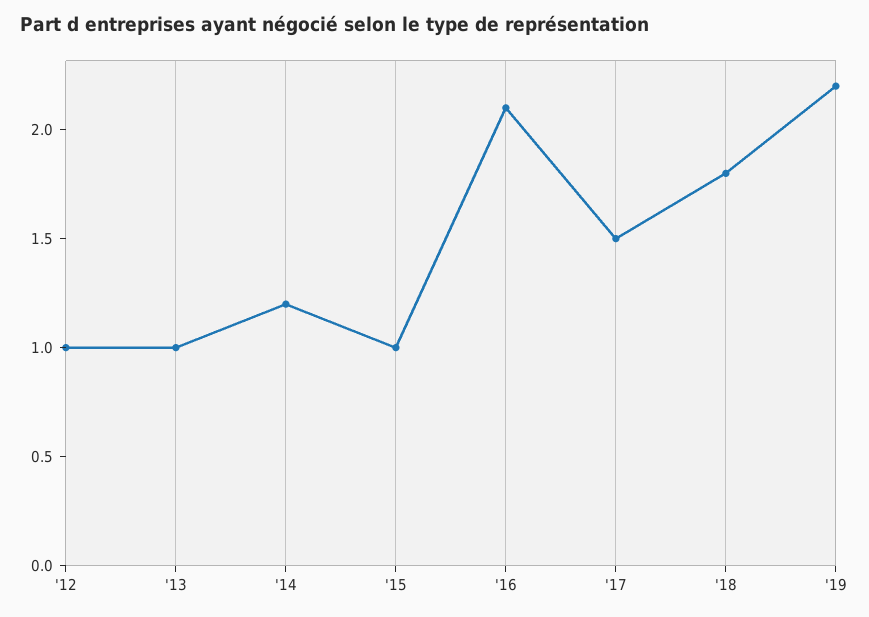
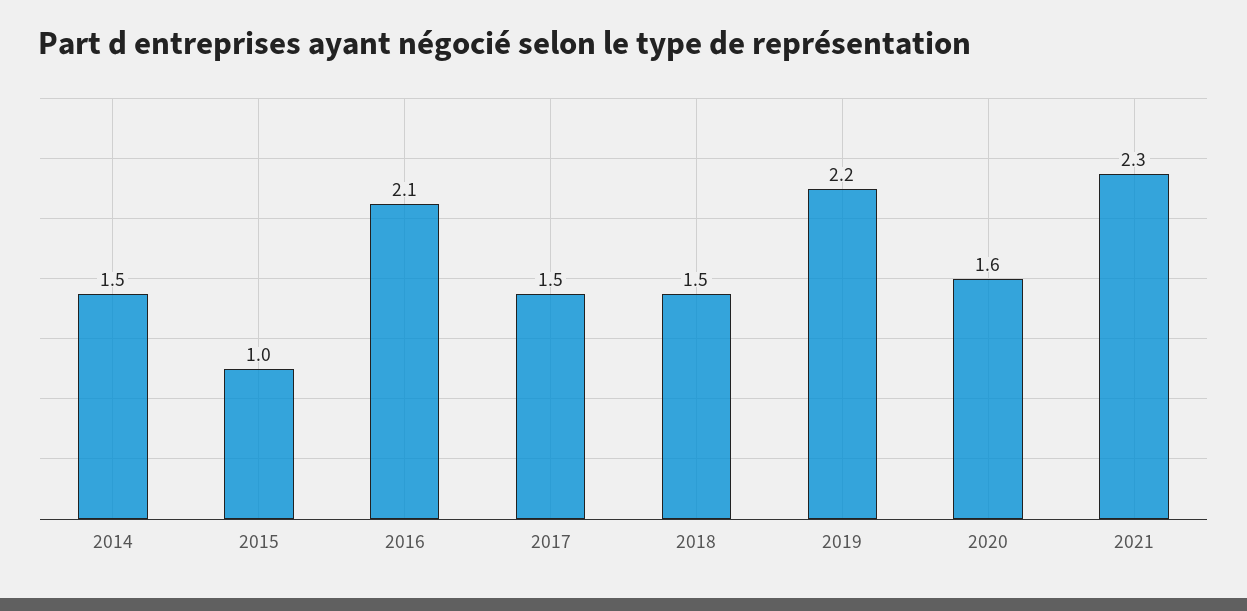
'12: 1 -> none
'13: 1 -> none
'14: 1.2 -> 1.5
'18: 1.8 -> 1.5
2020: none -> 1.6
2021: none -> 2.3

